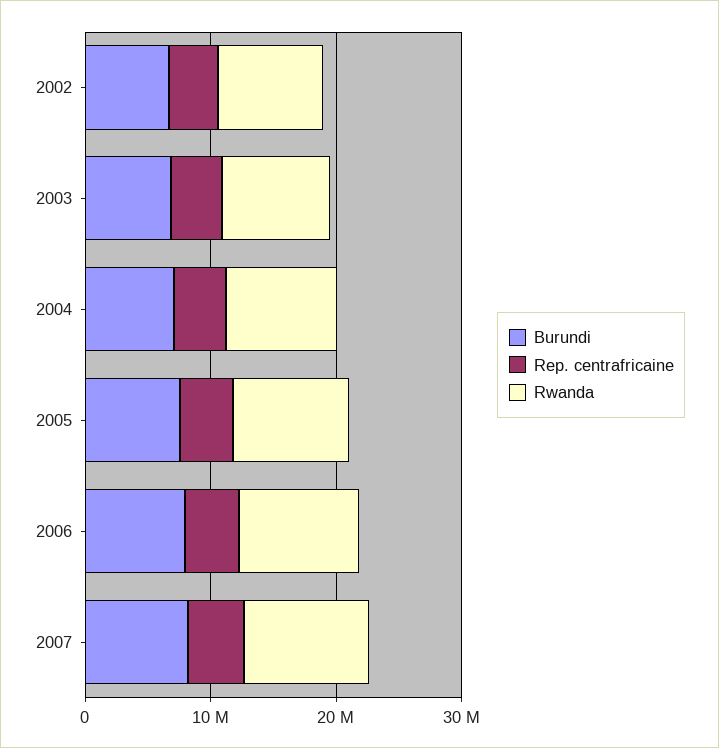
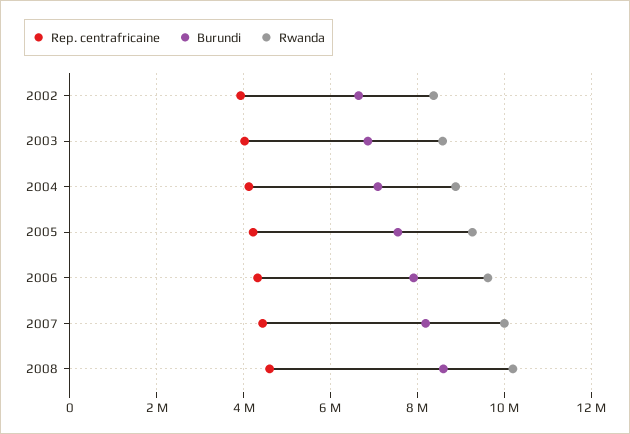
Rep. centrafricaine, 2008: none -> 4600000
Burundi, 2008: none -> 8600000
Rwanda, 2008: none -> 10200000

